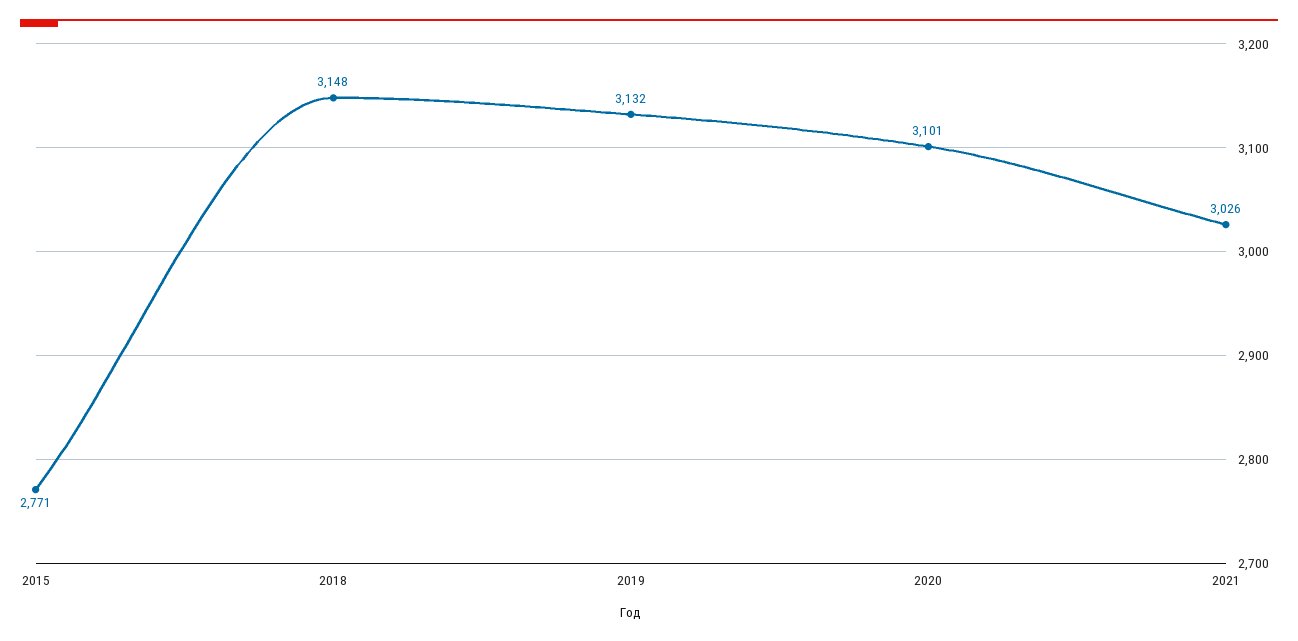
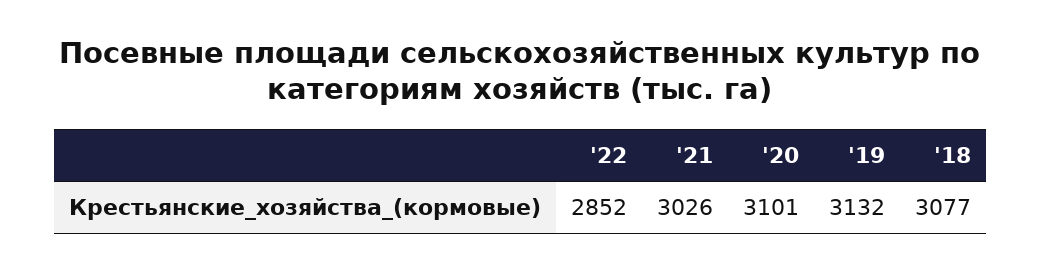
2015: 2771 -> none
2018: 3148 -> 3077
'22: none -> 2852

